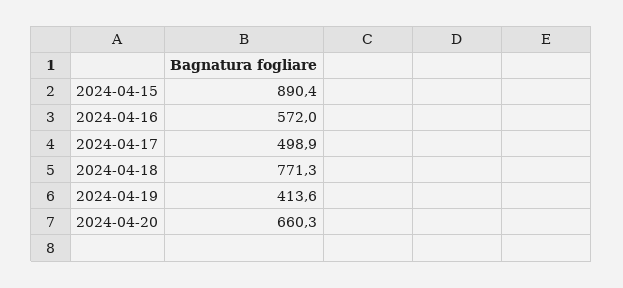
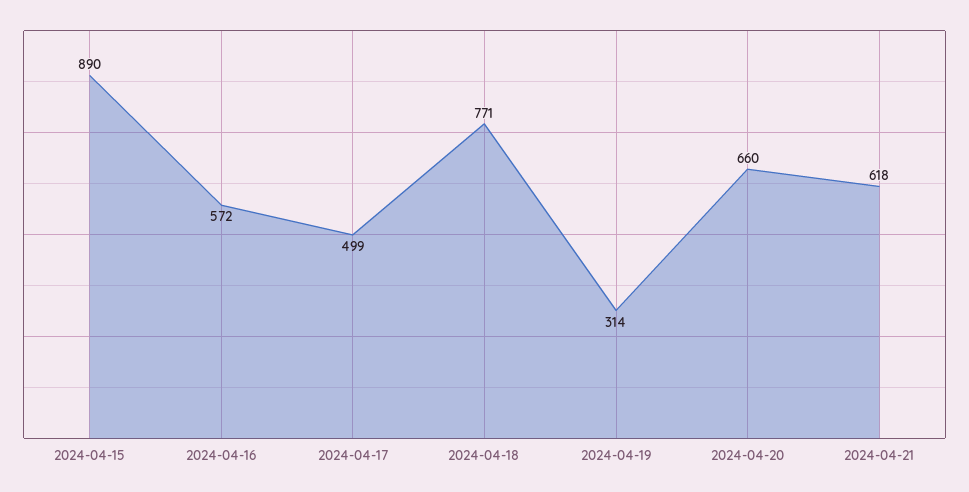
2024-04-19: 413.6 -> 314
2024-04-21: none -> 618

